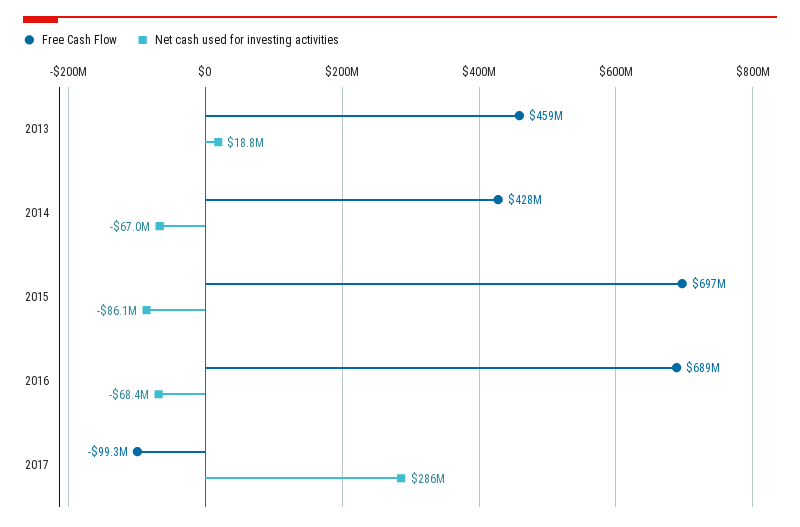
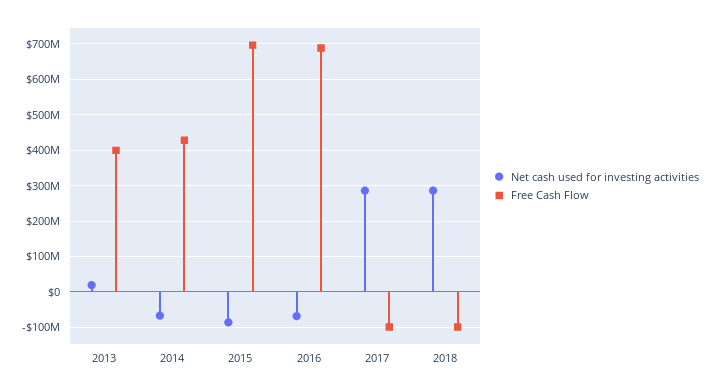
Free Cash Flow, 2013: 459000000 -> 400000000
Net cash used for investing activities, 2018: none -> 280000000
Free Cash Flow, 2018: none -> -100000000

